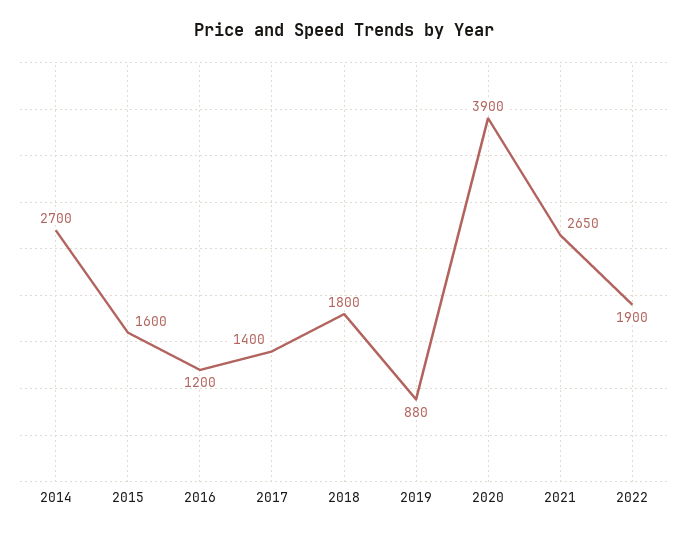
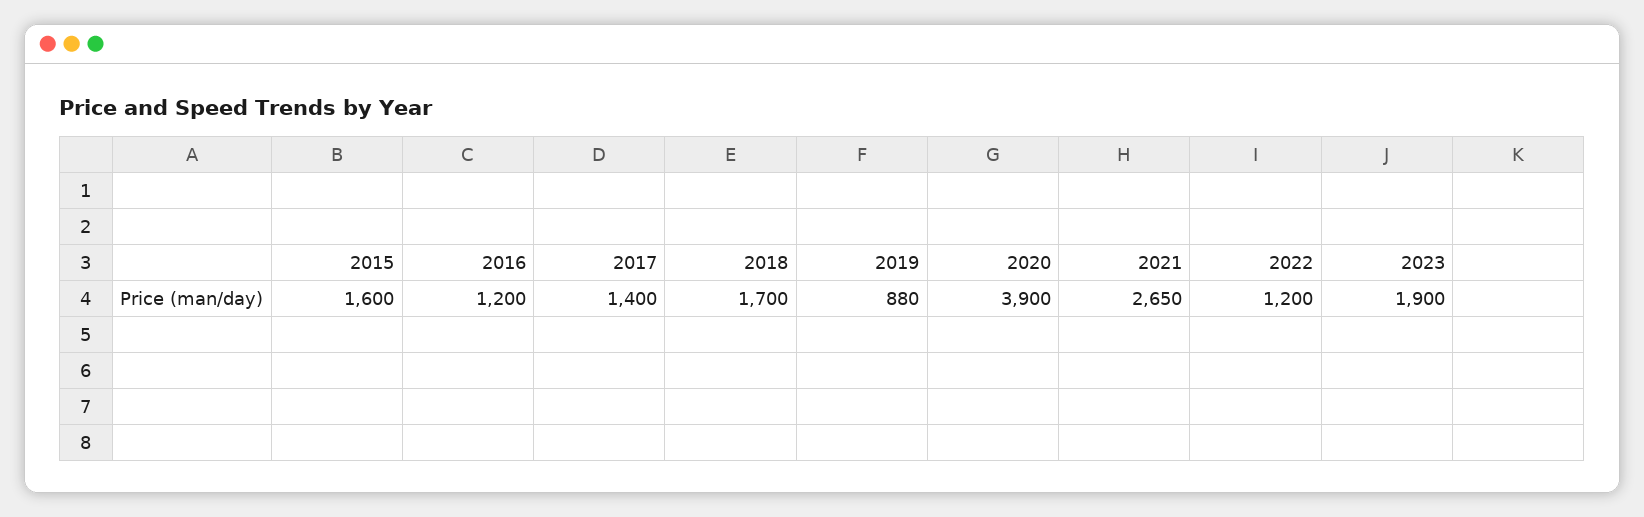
2014: 2700 -> none
2018: 1800 -> 1700
2022: 1900 -> 1200
2023: none -> 1900

